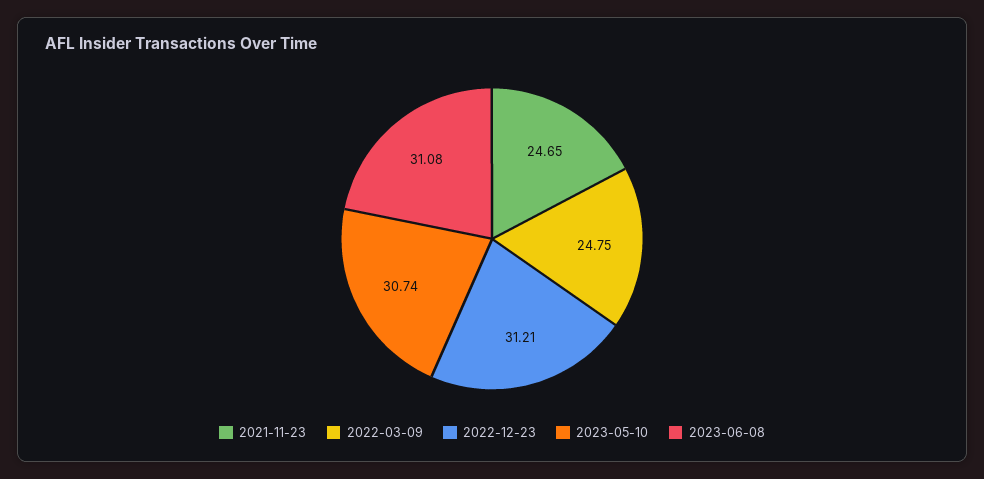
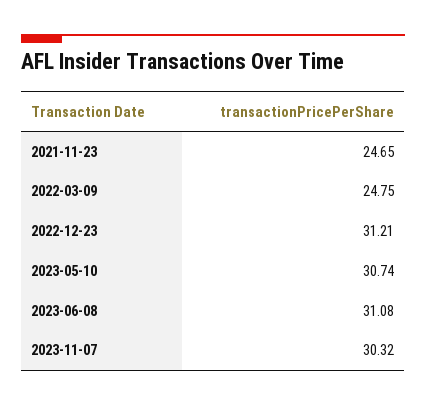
2023-11-07: none -> 30.32

